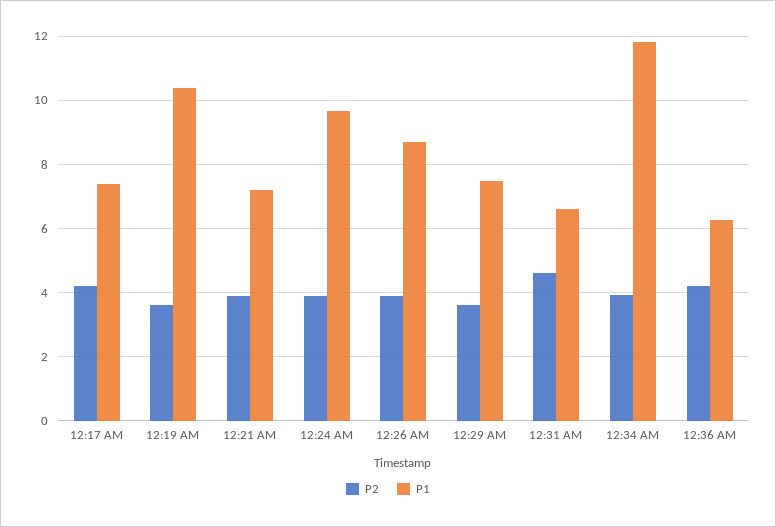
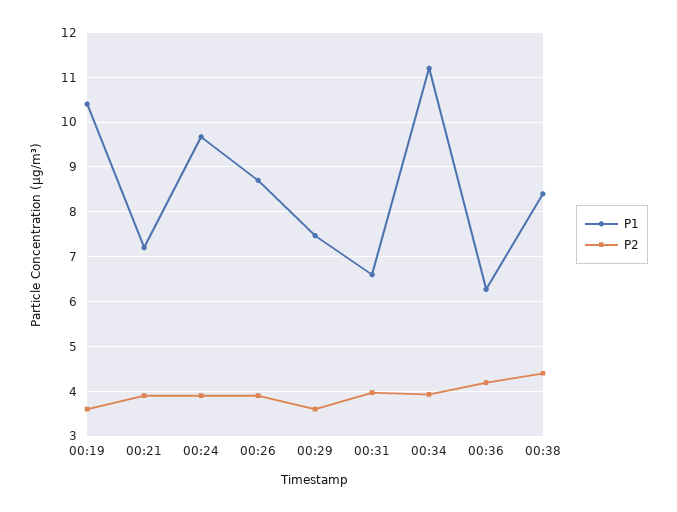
P2, 12:17 AM: 4.2 -> none
P1, 12:17 AM: 7.4 -> none
P2, 12:31 AM: 4.6 -> 4
P1, 12:34 AM: 11.8 -> 11.2
P1, 00:38: none -> 8.4
P2, 00:38: none -> 4.4

